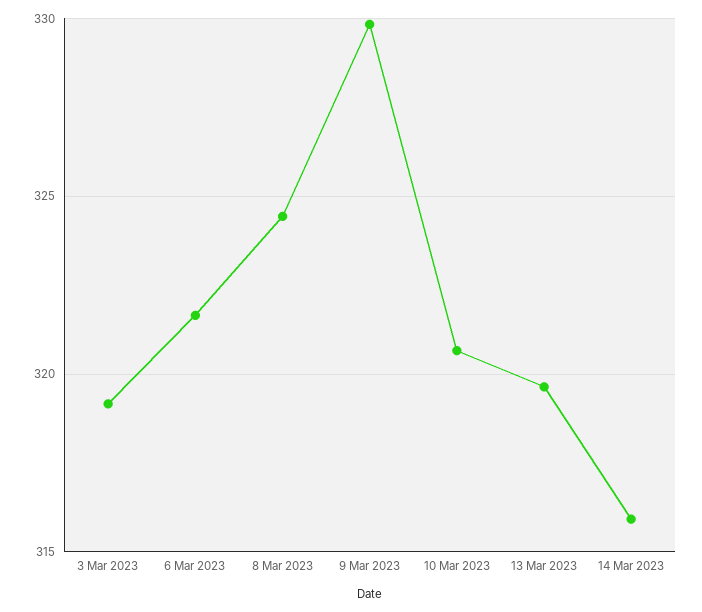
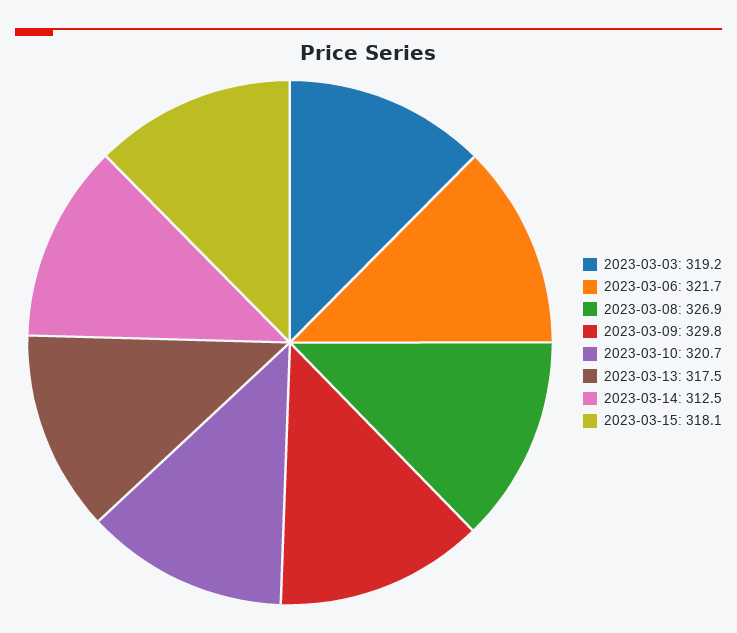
8 Mar 2023: 324.5 -> 326.9
13 Mar 2023: 319.5 -> 317.5
14 Mar 2023: 316 -> 312.5
2023-03-15: none -> 318.1

